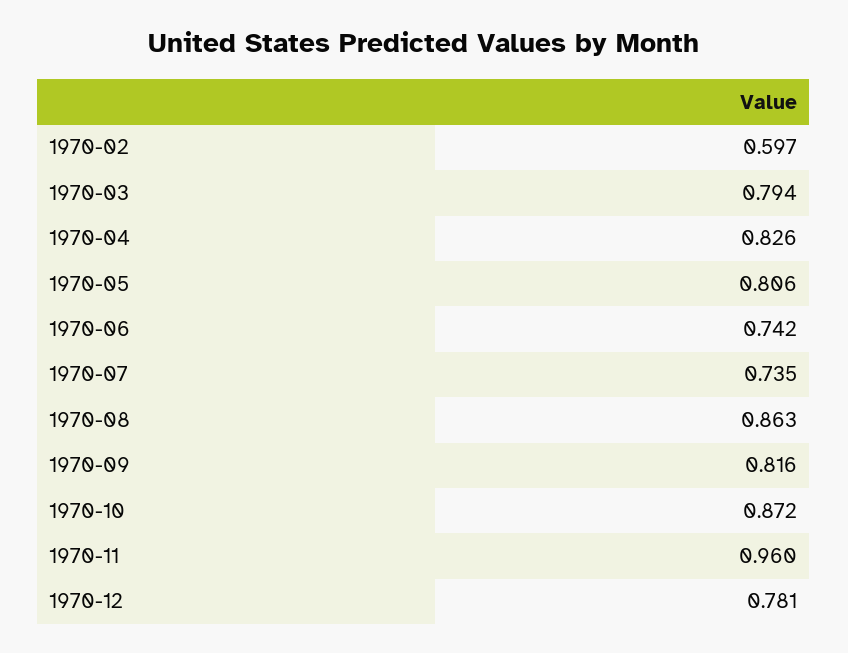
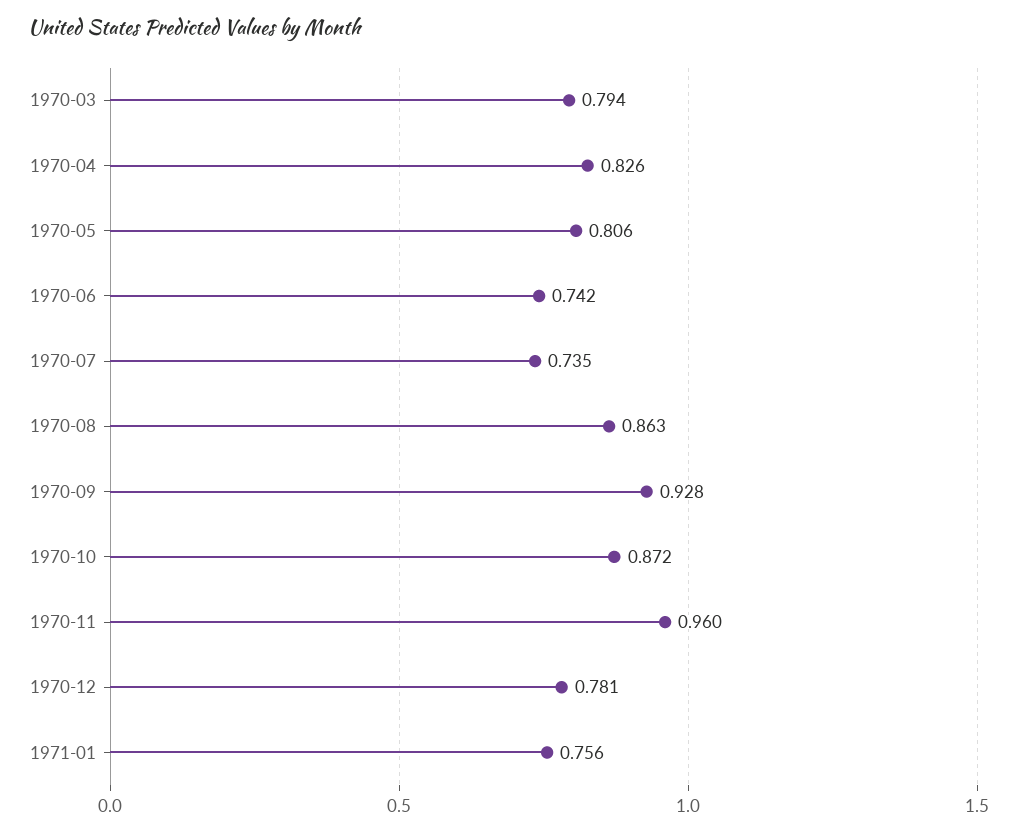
1970-02: 0.597 -> none
1970-09: 0.816 -> 0.928
1971-01: none -> 0.756

